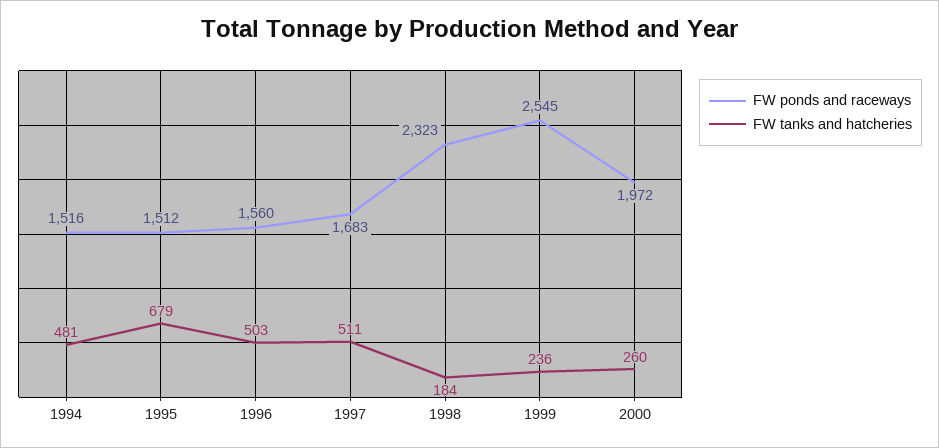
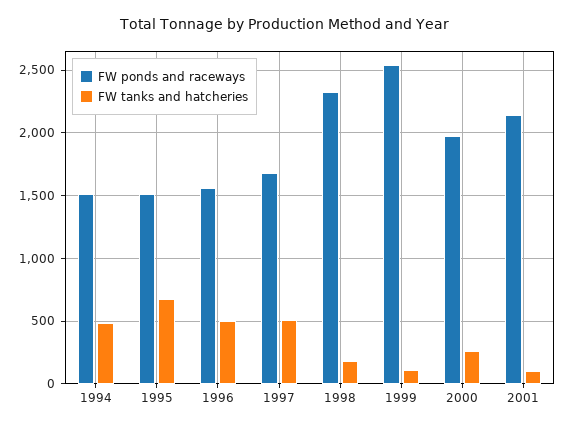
FW tanks and hatcheries, 1999: 236 -> 100
FW ponds and raceways, 2001: none -> 2150
FW tanks and hatcheries, 2001: none -> 100

